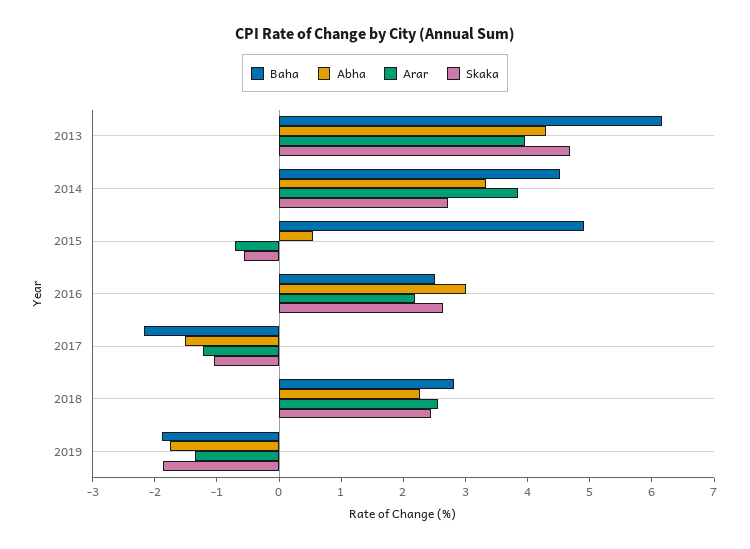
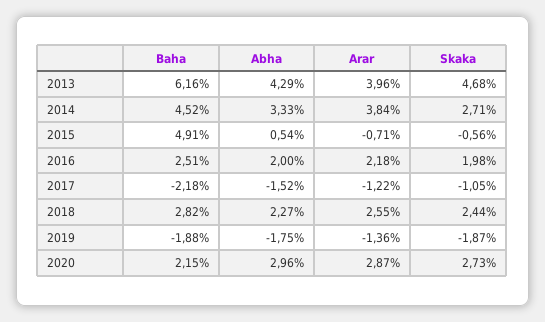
Abha, 2016: 3 -> 2
Skaka, 2016: 2.6 -> 1.98
Baha, 2020: none -> 2.15
Abha, 2020: none -> 2.96
Arar, 2020: none -> 2.87
Skaka, 2020: none -> 2.73

